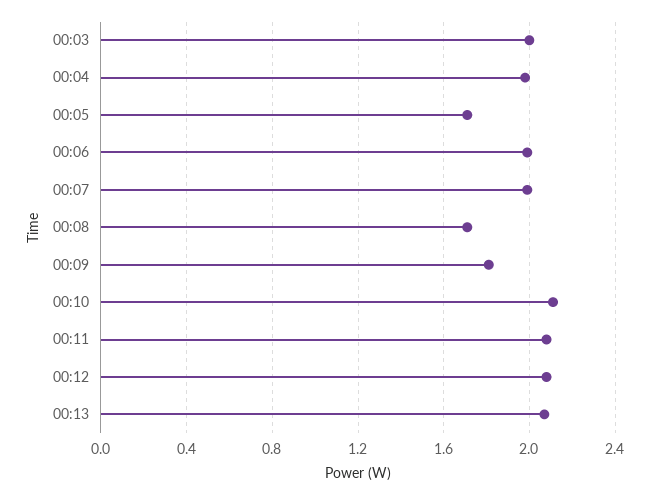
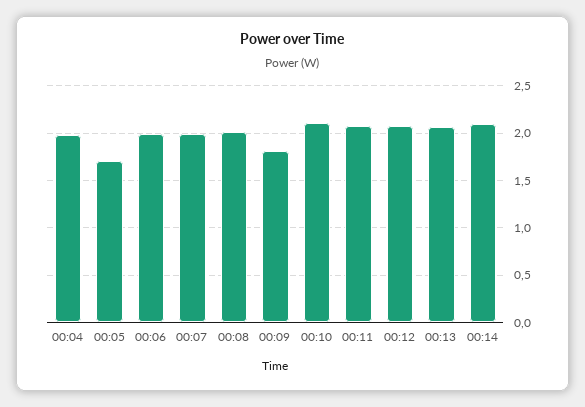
00:03: 2 -> none
00:08: 1.7 -> 2
00:14: none -> 2.1

